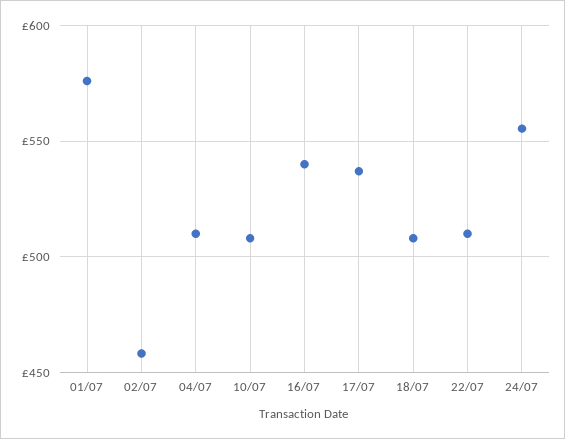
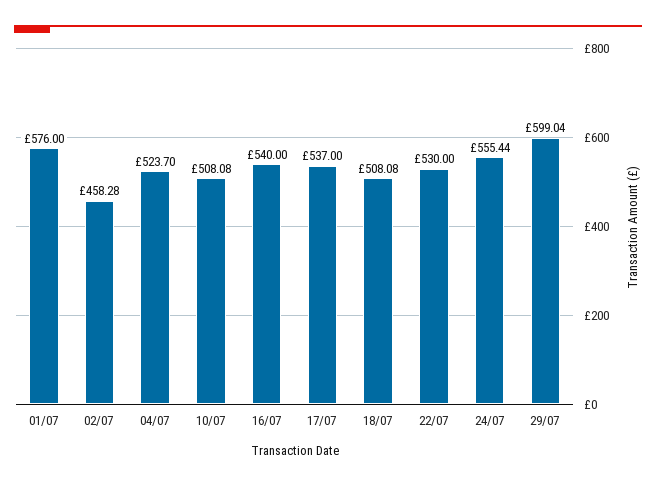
04/07: 510 -> 523.7
22/07: 510 -> 530
29/07: none -> 599.04

